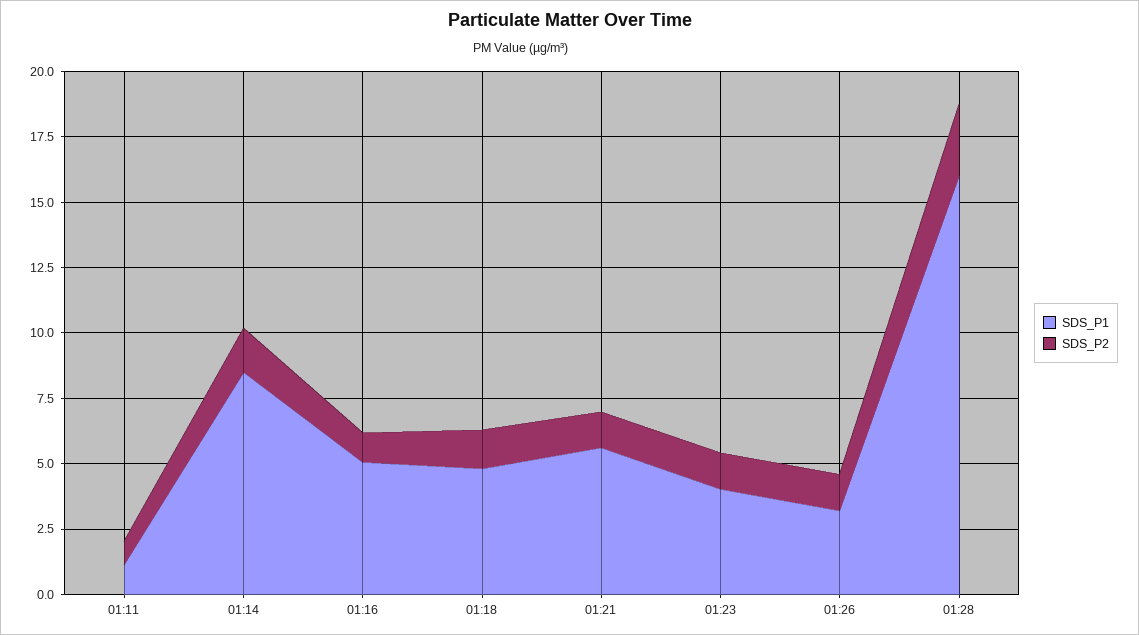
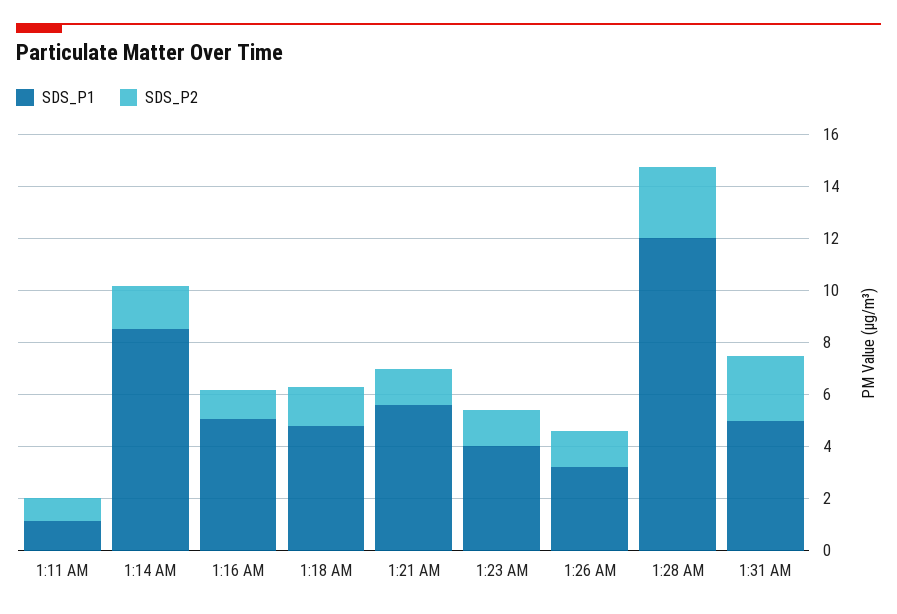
SDS_P1, 01:28: 16 -> 12
SDS_P1, 1:31 AM: none -> 5
SDS_P2, 1:31 AM: none -> 2.5

